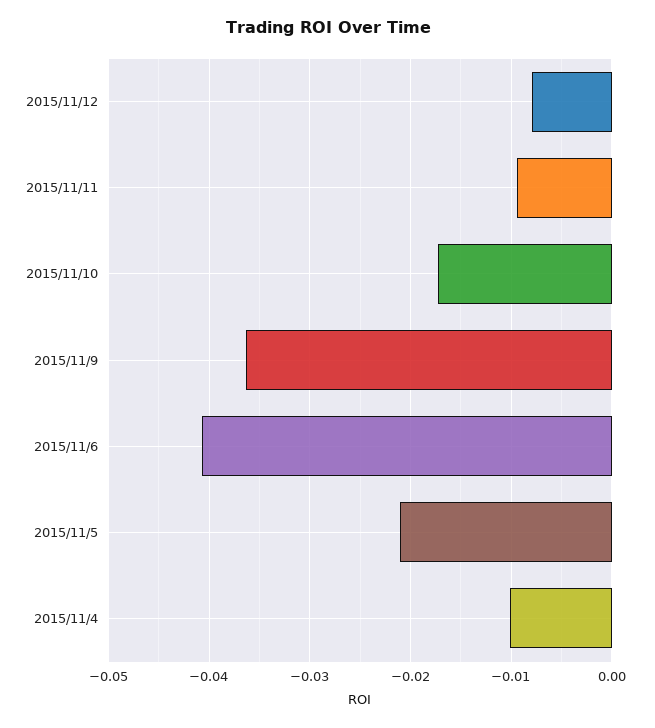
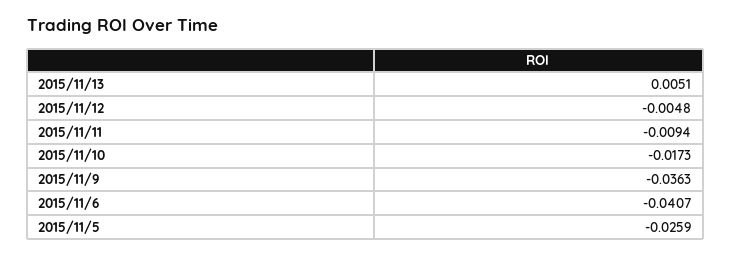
2015/11/12: -0.008 -> -0.0048
2015/11/5: -0.021 -> -0.0259
2015/11/4: -0.01 -> none
2015/11/13: none -> 0.0051

